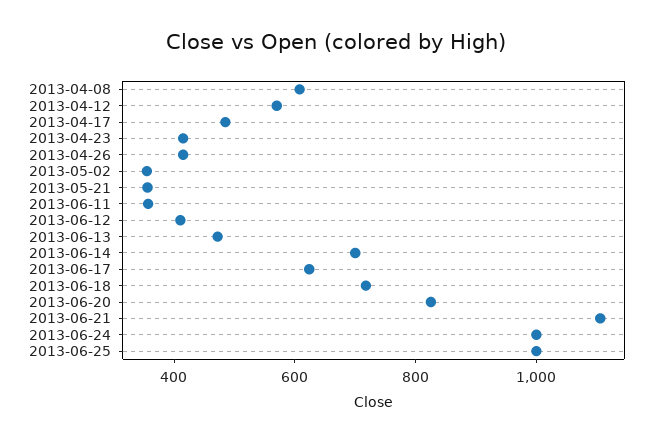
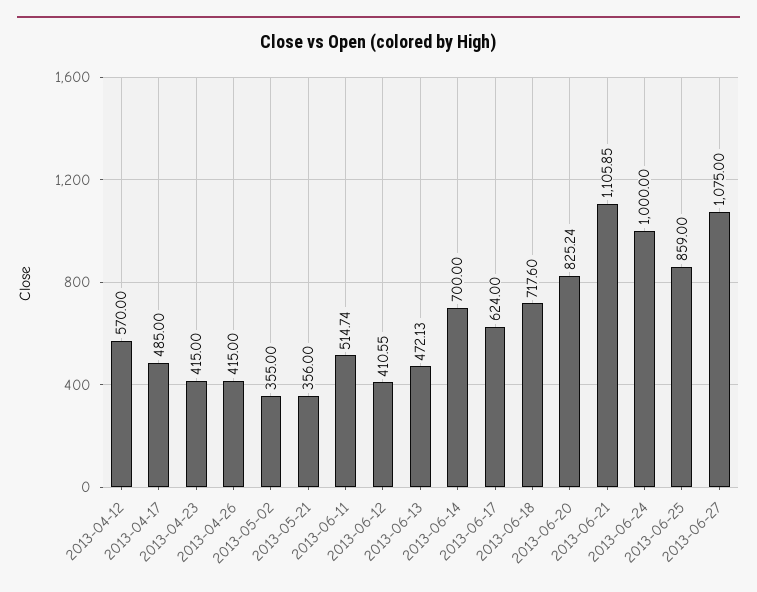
2013-04-08: 600 -> none
2013-06-11: 350 -> 514.74
2013-06-25: 1000 -> 859
2013-06-27: none -> 1075

